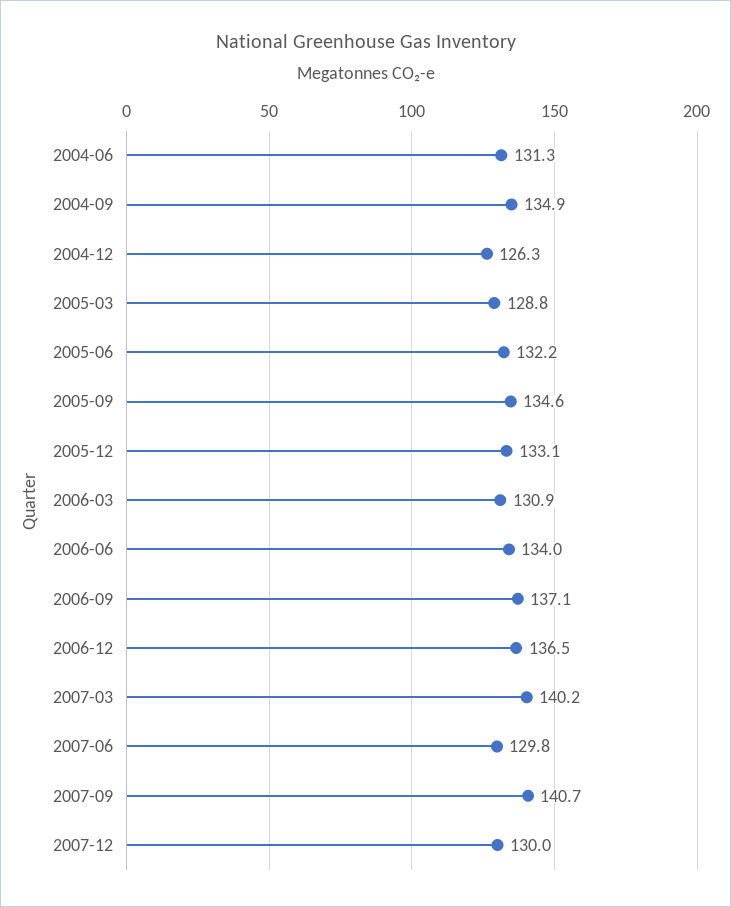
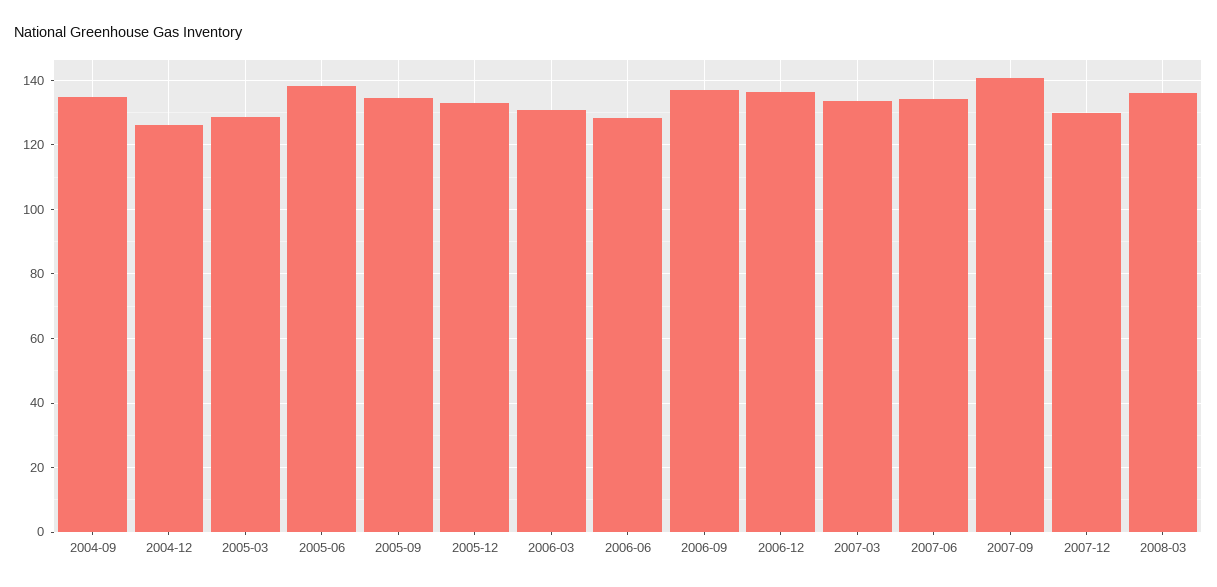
2004-06: 131.3 -> none
2005-06: 132.2 -> 138
2006-06: 134 -> 128
2007-03: 140.2 -> 134
2007-06: 129.8 -> 134
2008-03: none -> 136

